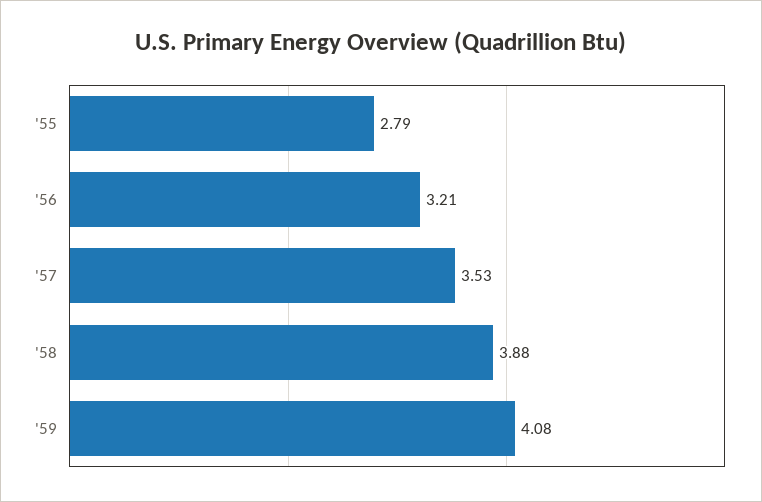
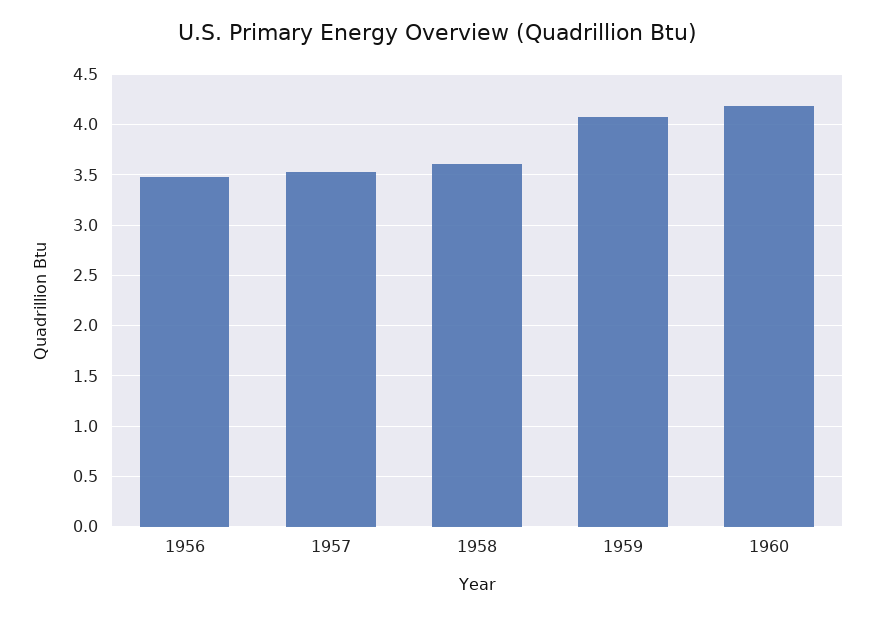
'55: 2.79 -> none
'56: 3.21 -> 3.5
'58: 3.88 -> 3.6
1960: none -> 4.2

